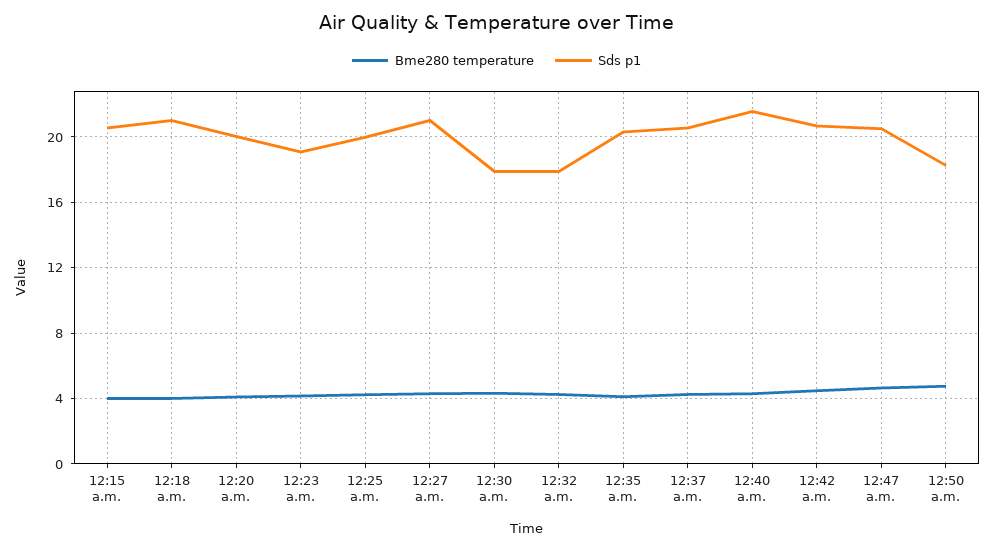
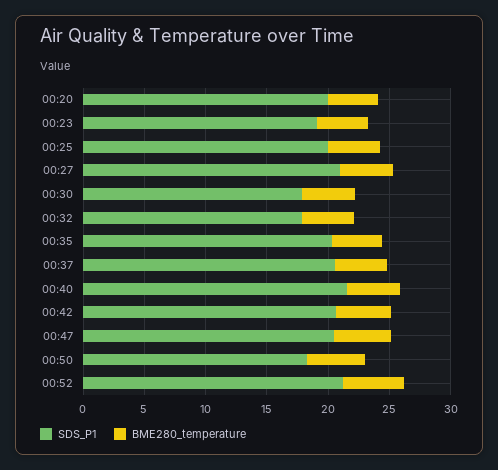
Bme280 temperature, 12:15 a.m.: 4 -> none
Sds p1, 12:15 a.m.: 20.5 -> none
Bme280 temperature, 12:18 a.m.: 4 -> none
Sds p1, 12:18 a.m.: 21 -> none
Sds p1, 00:52: none -> 21
Bme280 temperature, 00:52: none -> 5

